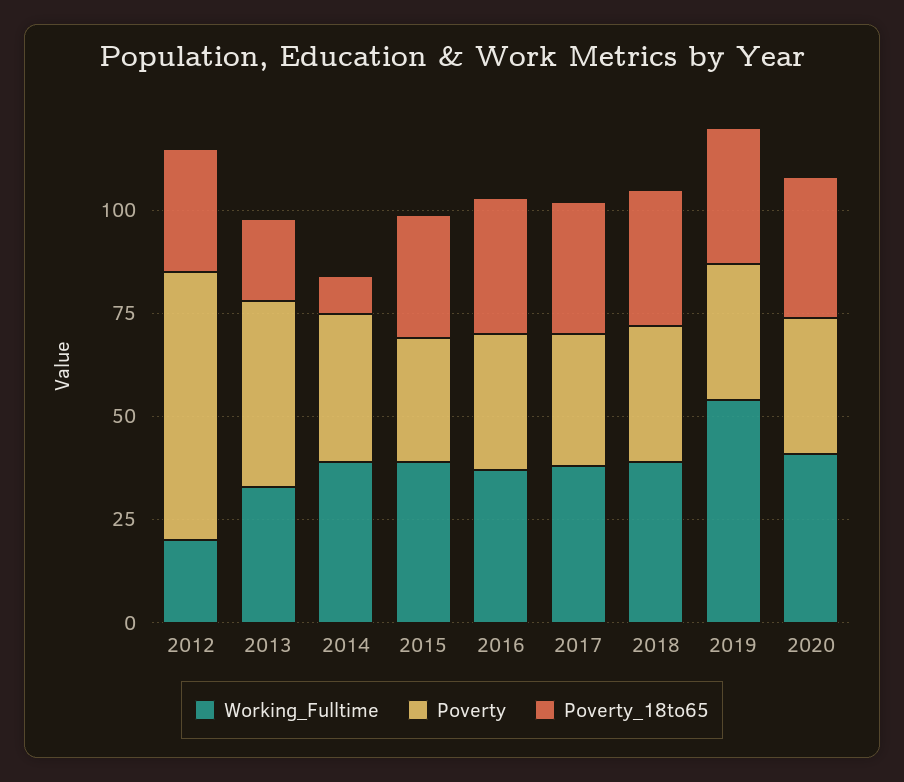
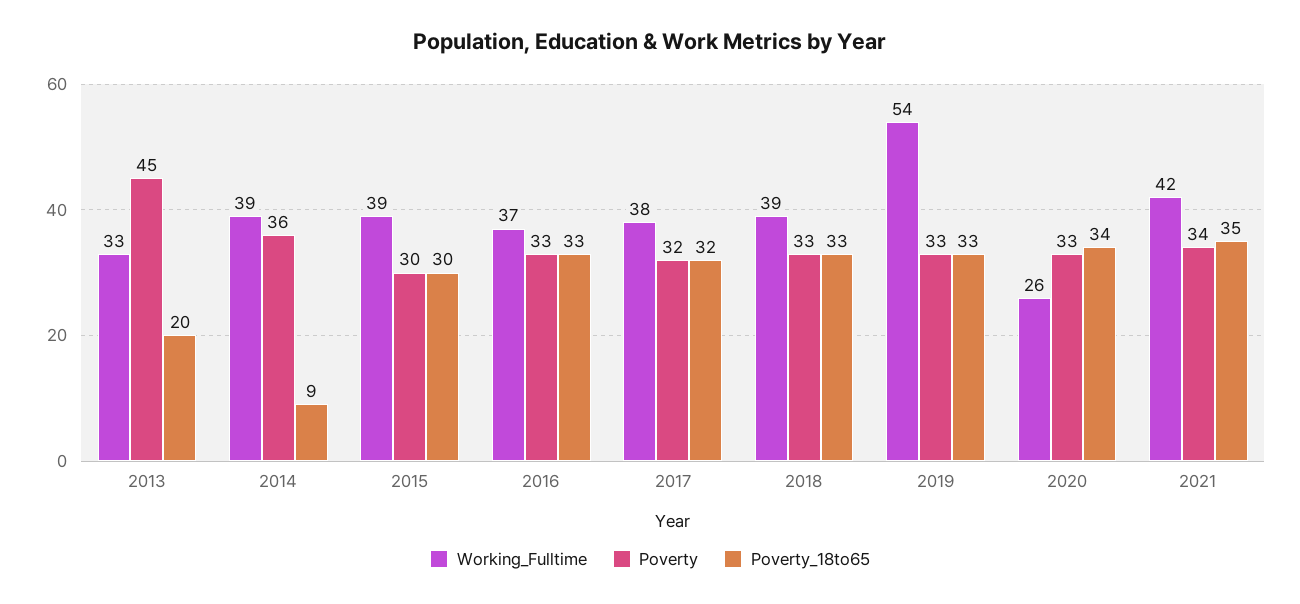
Working_Fulltime, 2012: 20 -> none
Poverty, 2012: 65 -> none
Poverty_18to65, 2012: 30 -> none
Working_Fulltime, 2020: 40 -> 26
Working_Fulltime, 2021: none -> 42
Poverty, 2021: none -> 34
Poverty_18to65, 2021: none -> 35

